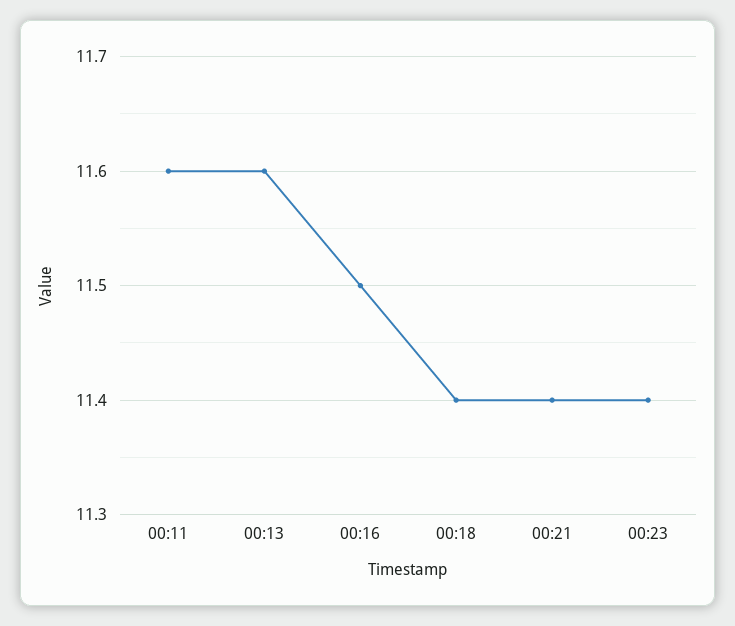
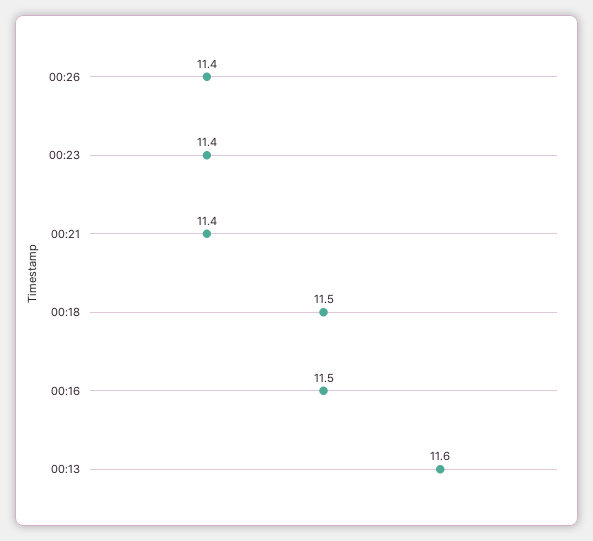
00:11: 11.6 -> none
00:18: 11.4 -> 11.5
00:26: none -> 11.4

